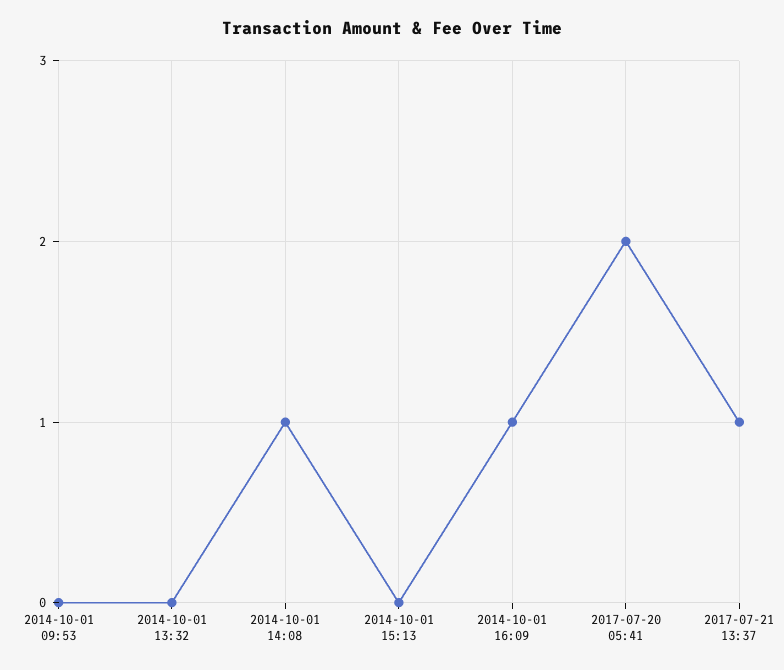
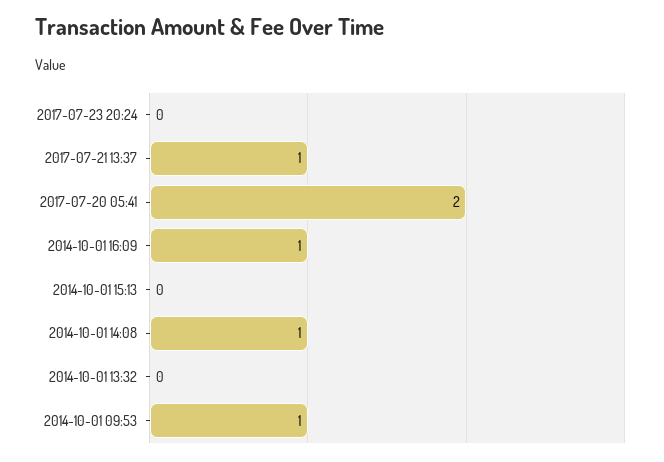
2014-10-01 09:53: 0 -> 1
2017-07-23 20:24: none -> 0

